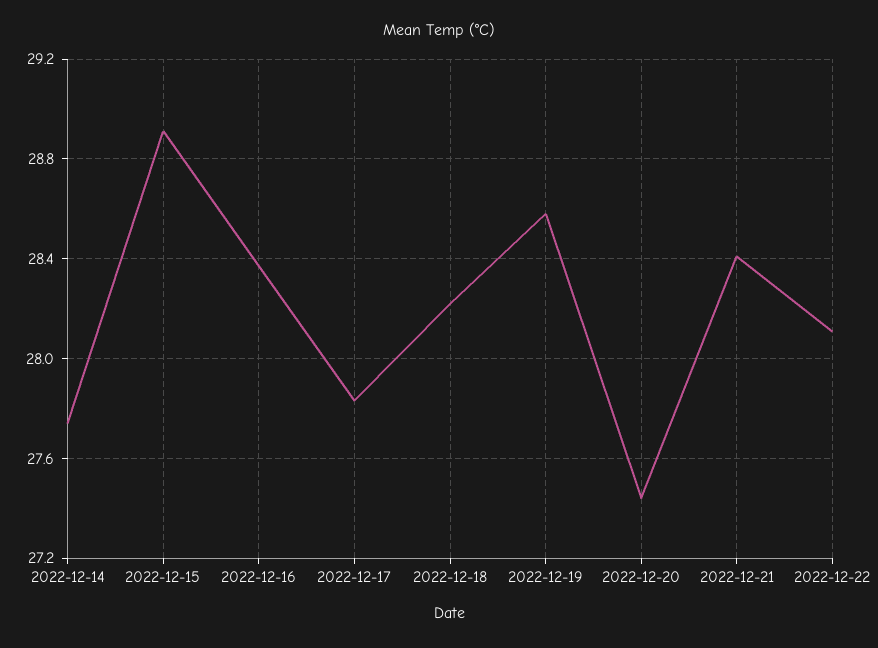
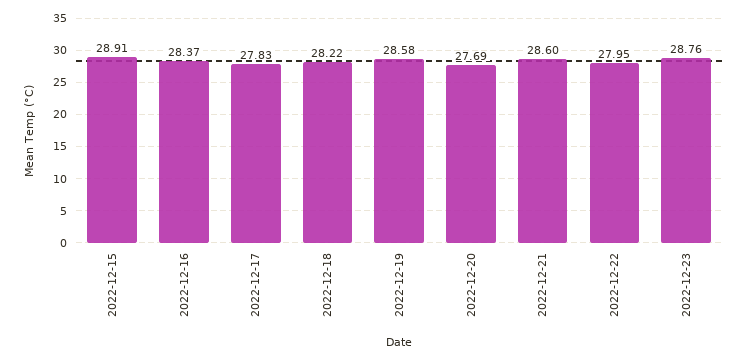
2022-12-14: 27.75 -> none
2022-12-20: 27.45 -> 27.69
2022-12-21: 28.4 -> 28.6
2022-12-22: 28.1 -> 27.95
2022-12-23: none -> 28.76

